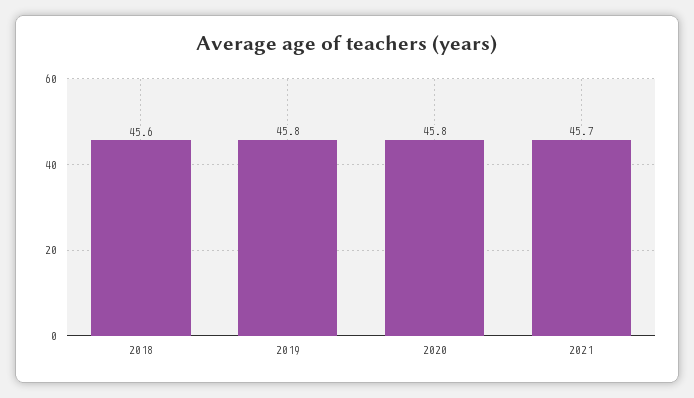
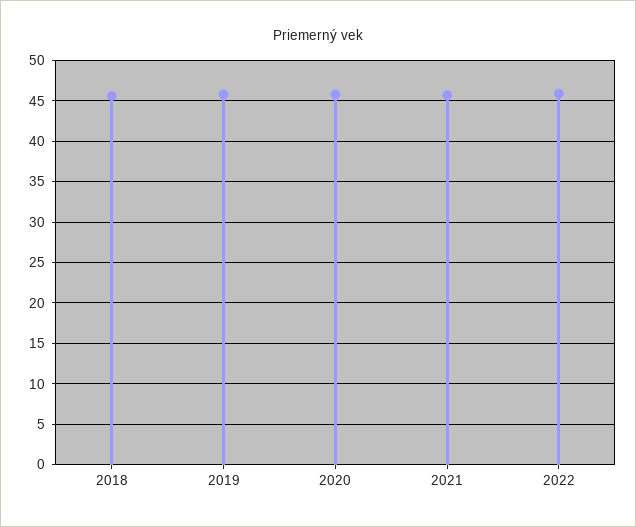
2022: none -> 46

